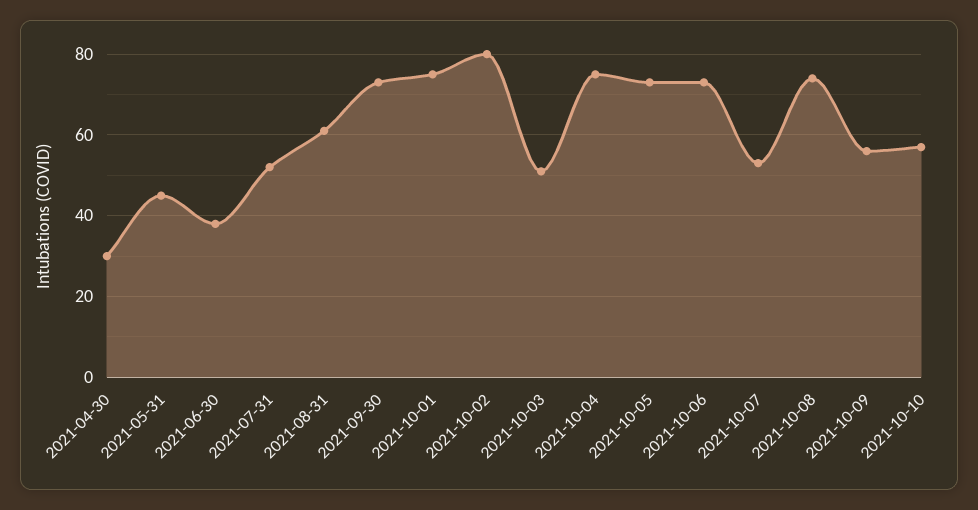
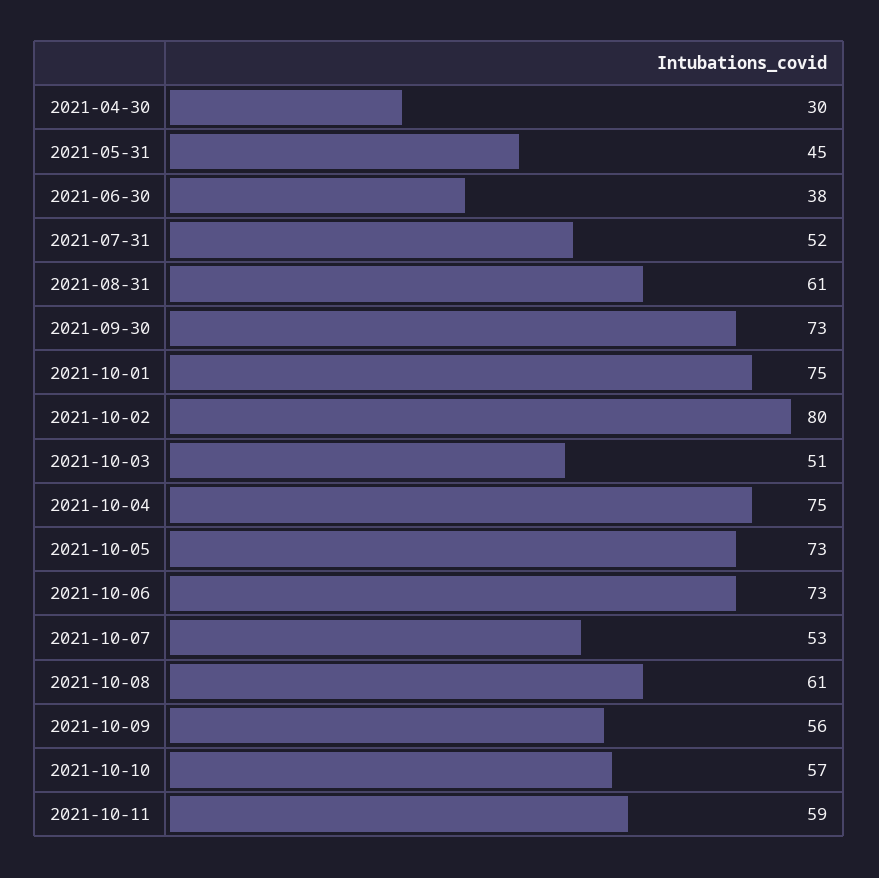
2021-10-08: 75 -> 61
2021-10-11: none -> 59

